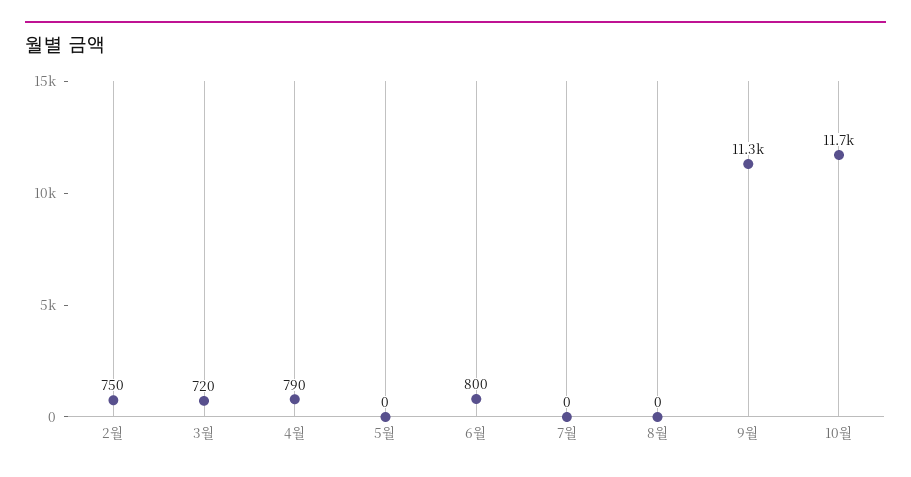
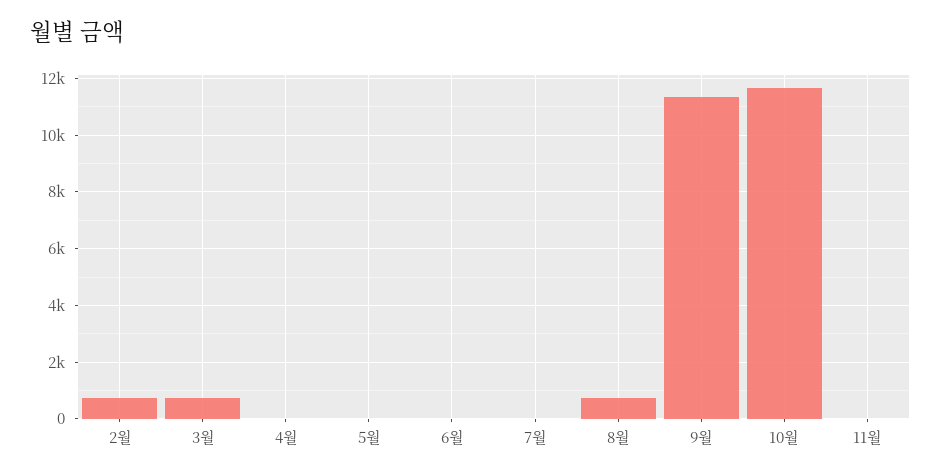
4월: 790 -> 0
6월: 800 -> 0
8월: 0 -> 750
11월: none -> 0

